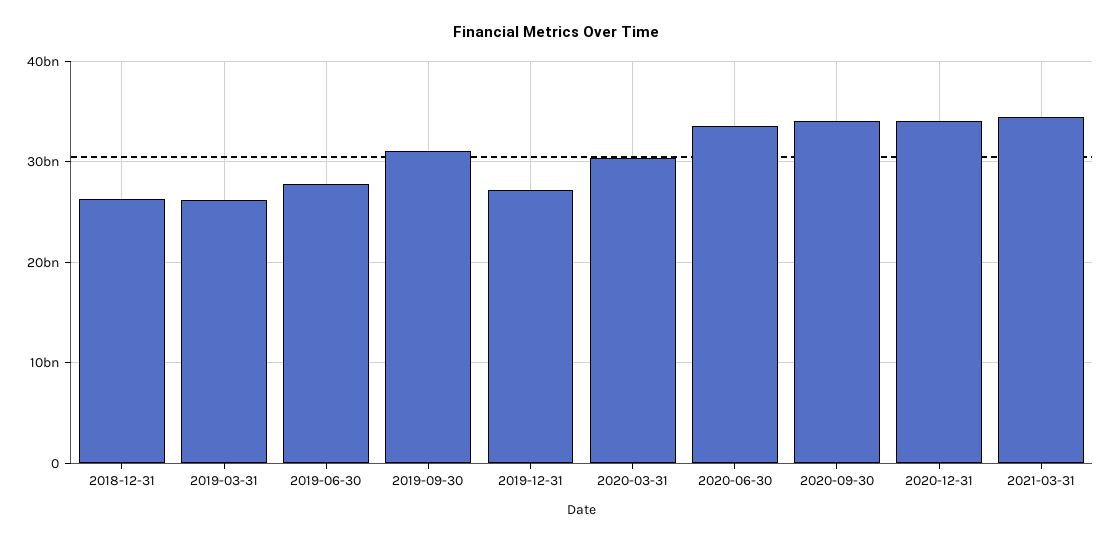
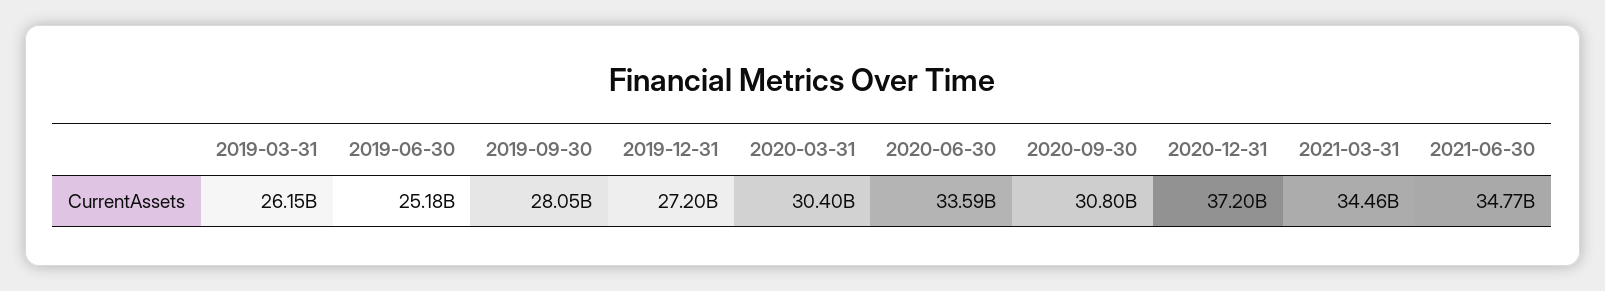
2018-12-31: 26000000000 -> none
2019-06-30: 28000000000 -> 25180000000
2019-09-30: 31000000000 -> 28050000000
2020-09-30: 34000000000 -> 30800000000
2020-12-31: 34000000000 -> 37200000000
2021-06-30: none -> 34770000000

